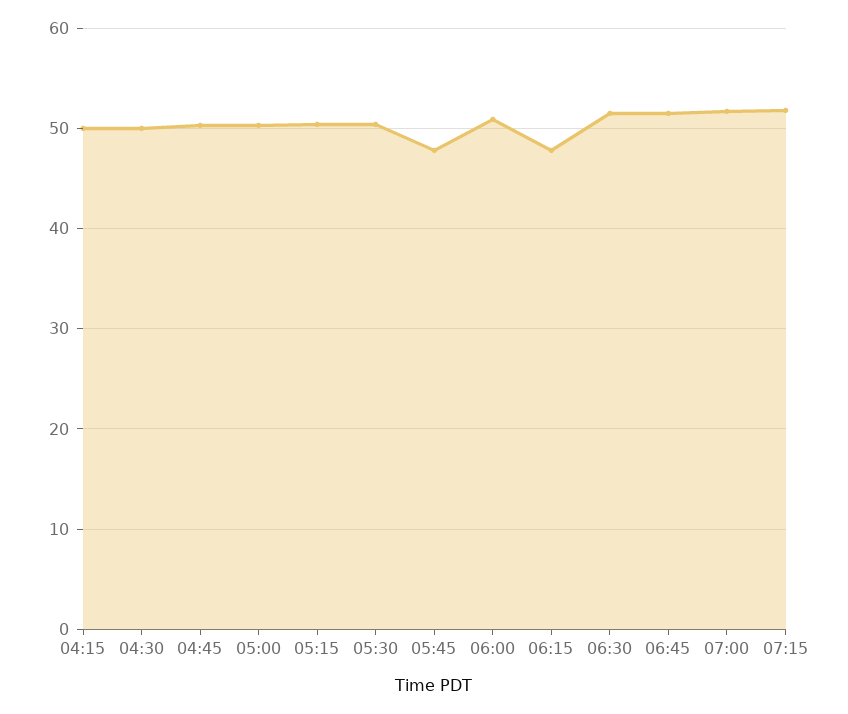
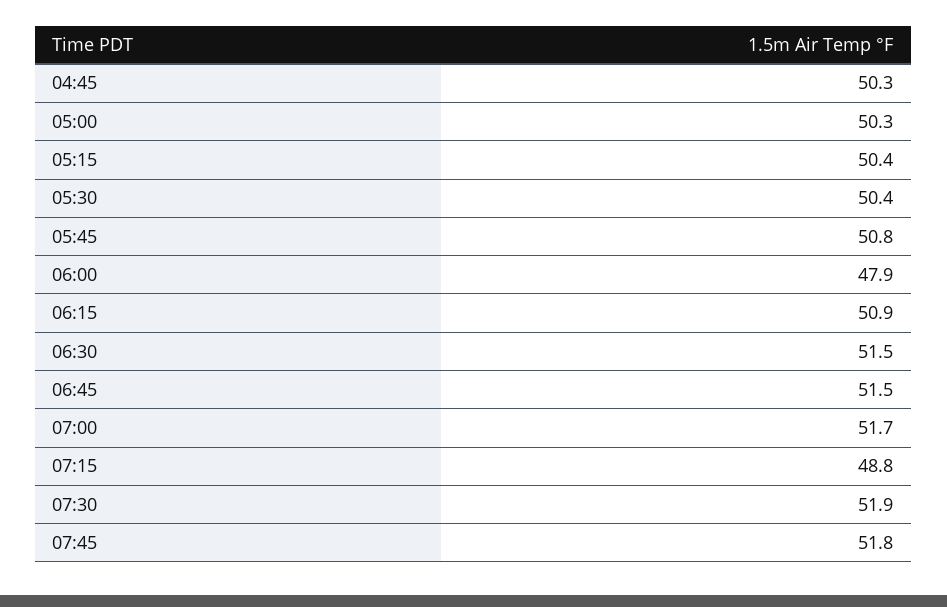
04:15: 50 -> none
04:30: 50 -> none
05:45: 48 -> 50.8
06:00: 51 -> 47.9
06:15: 48 -> 50.9
07:15: 52 -> 48.8
07:30: none -> 51.9
07:45: none -> 51.8

